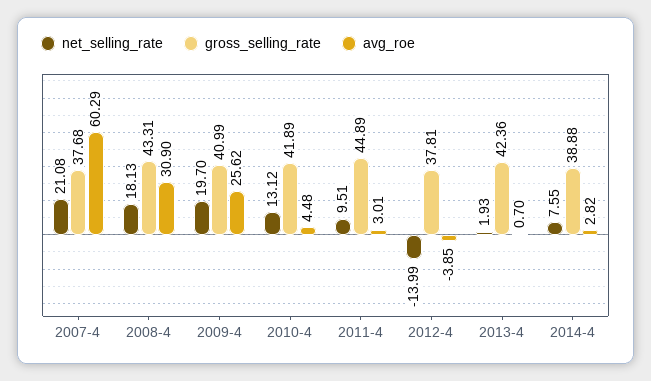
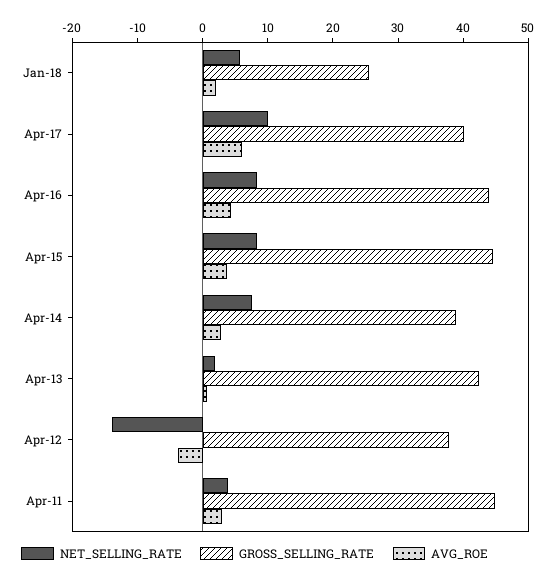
net_selling_rate, 2007-4: 21.08 -> none
gross_selling_rate, 2007-4: 37.68 -> none
avg_roe, 2007-4: 60.29 -> none
net_selling_rate, 2008-4: 18.13 -> none
gross_selling_rate, 2008-4: 43.31 -> none
avg_roe, 2008-4: 30.9 -> none
net_selling_rate, 2009-4: 19.7 -> none
gross_selling_rate, 2009-4: 40.99 -> none
avg_roe, 2009-4: 25.62 -> none
net_selling_rate, 2010-4: 13.12 -> none
gross_selling_rate, 2010-4: 41.89 -> none
avg_roe, 2010-4: 4.48 -> none
net_selling_rate, 2011-4: 9.51 -> 4
net_selling_rate, Jan-18: none -> 6
gross_selling_rate, Jan-18: none -> 26
avg_roe, Jan-18: none -> 2
net_selling_rate, Apr-17: none -> 10
gross_selling_rate, Apr-17: none -> 40
avg_roe, Apr-17: none -> 6
net_selling_rate, Apr-16: none -> 8
gross_selling_rate, Apr-16: none -> 44
avg_roe, Apr-16: none -> 4
net_selling_rate, Apr-15: none -> 8
gross_selling_rate, Apr-15: none -> 44
avg_roe, Apr-15: none -> 4

